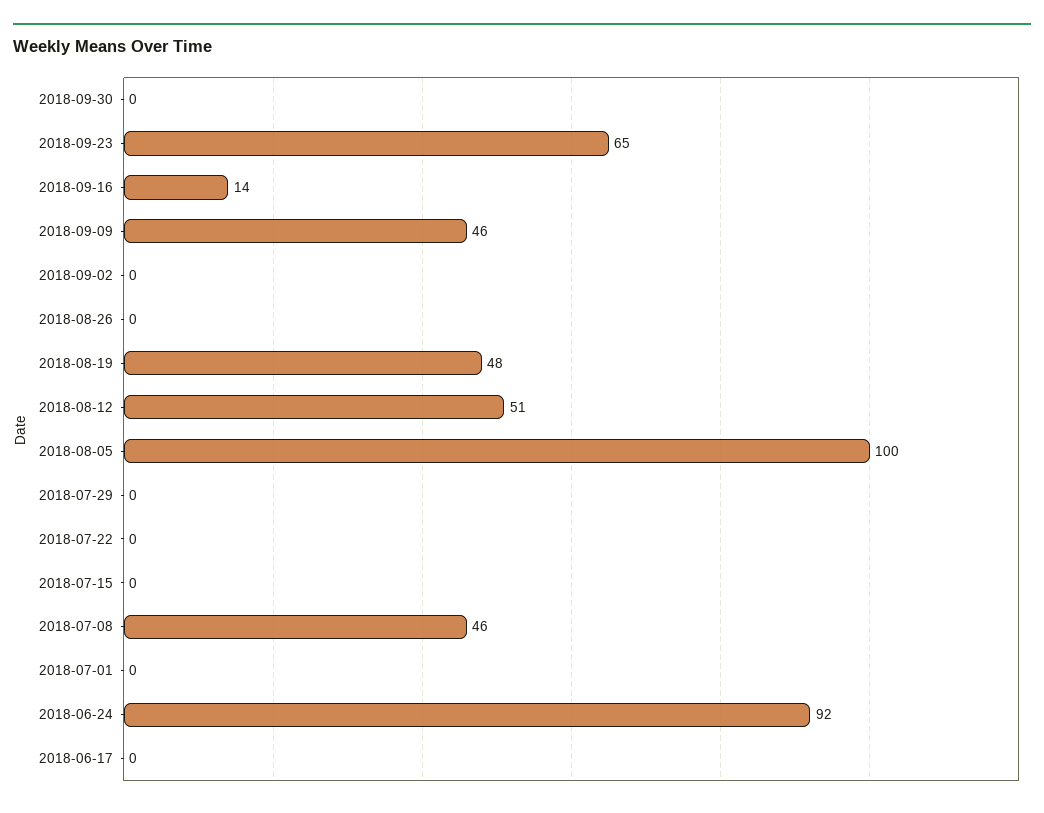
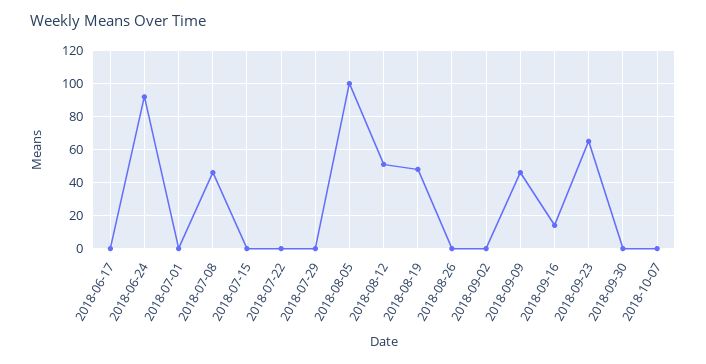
2018-10-07: none -> 0

